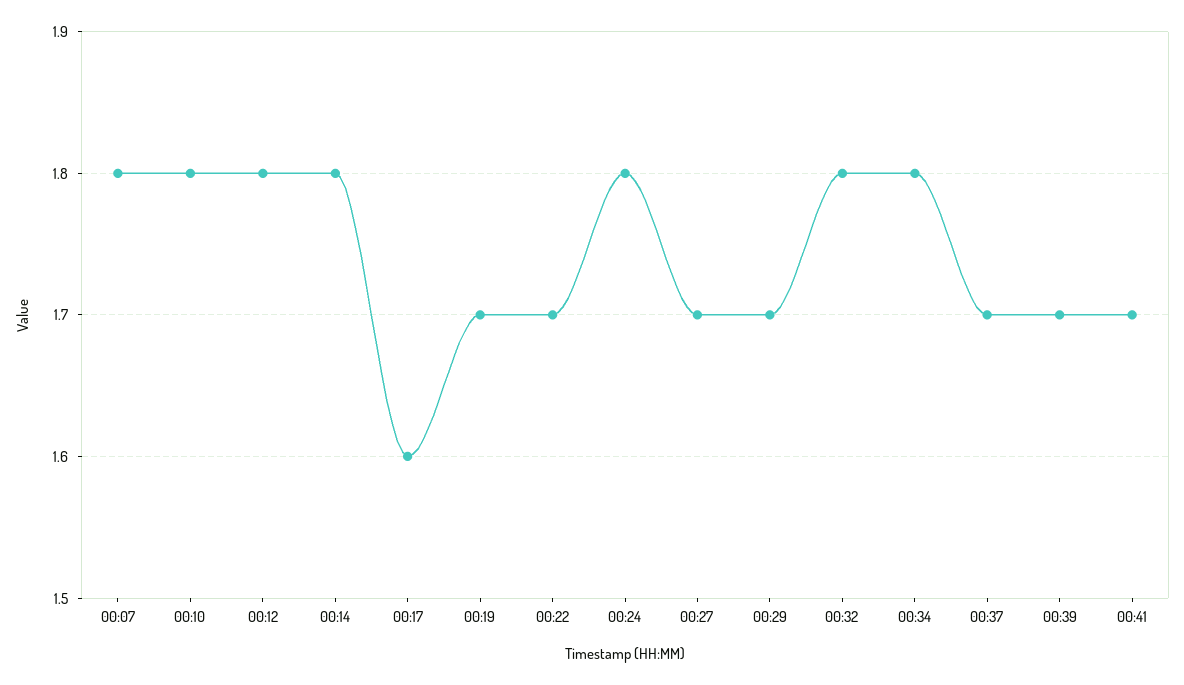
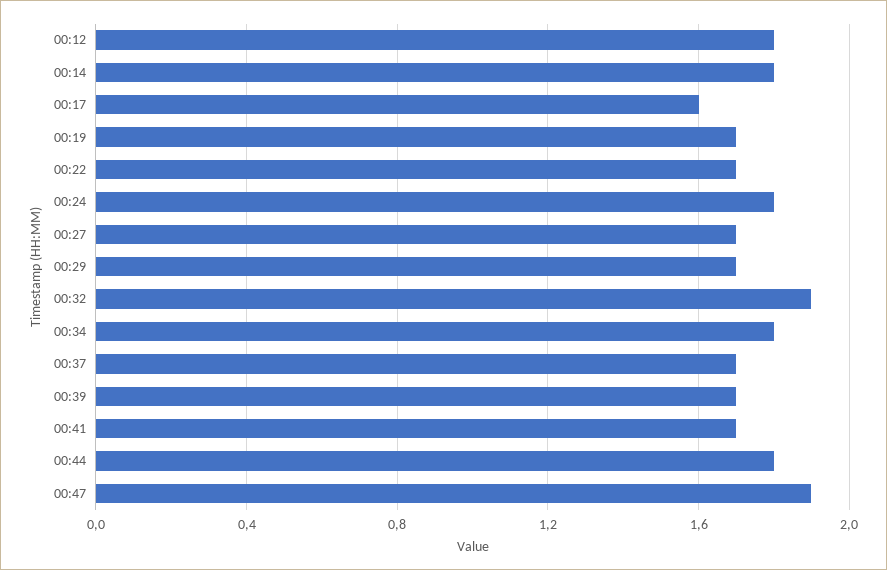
00:07: 1.8 -> none
00:10: 1.8 -> none
00:32: 1.8 -> 1.9
00:44: none -> 1.8
00:47: none -> 1.9

